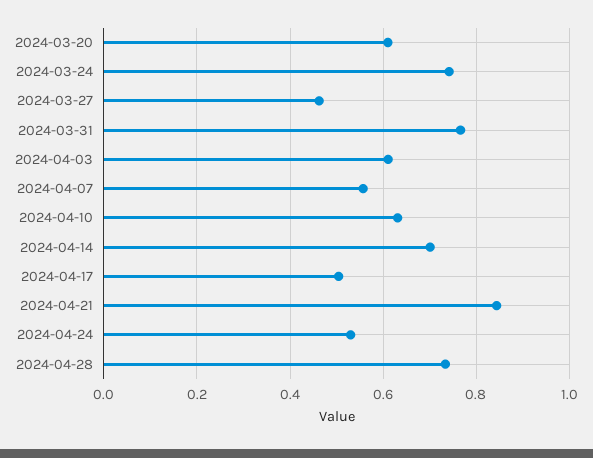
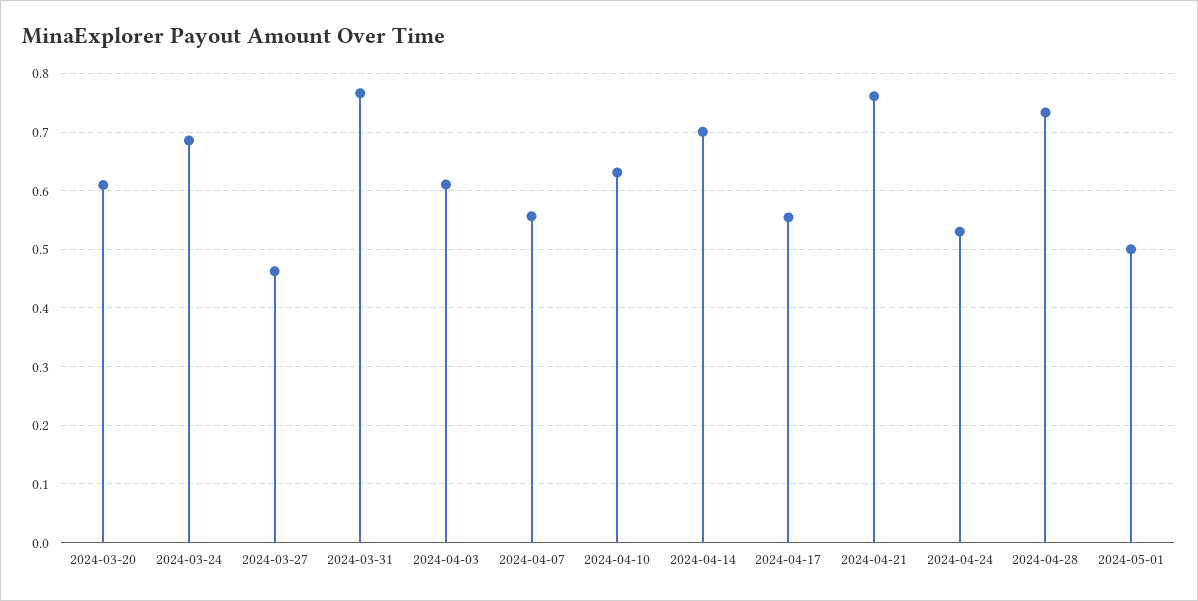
2024-03-24: 0.74 -> 0.68
2024-04-17: 0.5 -> 0.56
2024-04-21: 0.84 -> 0.76
2024-05-01: none -> 0.5

